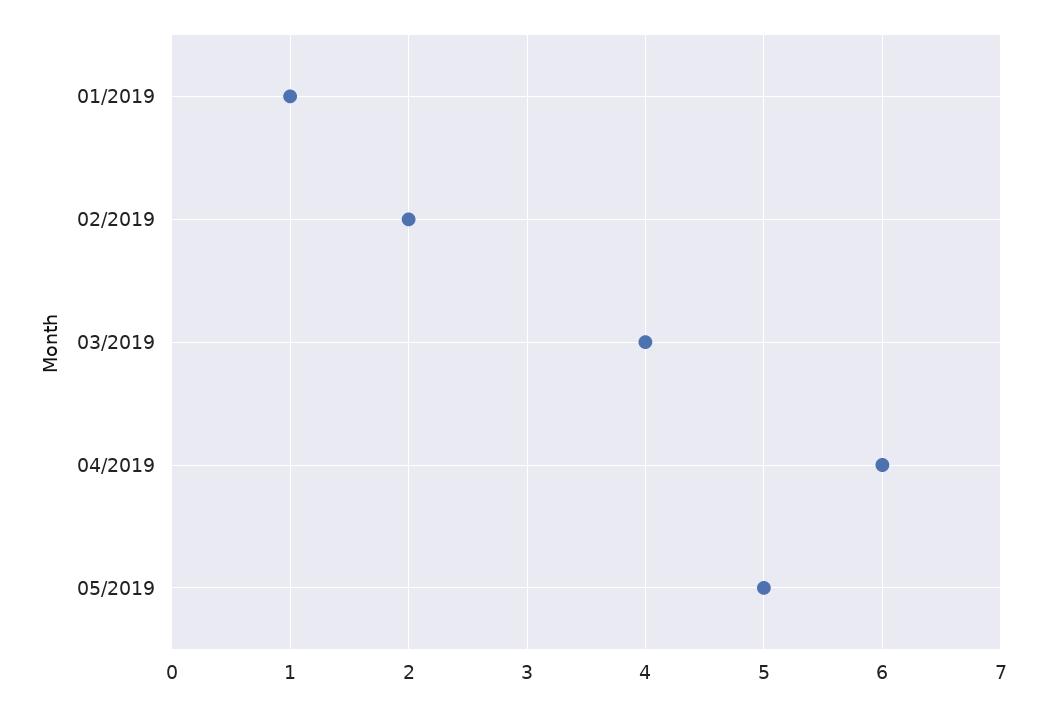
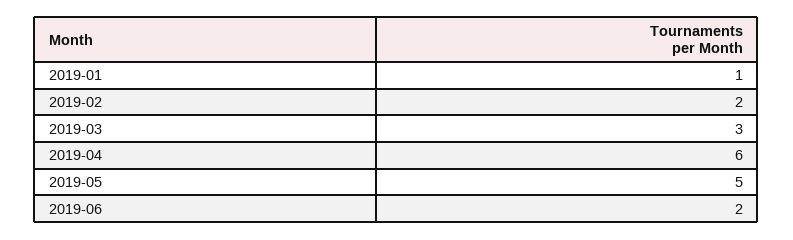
03/2019: 4 -> 3
2019-06: none -> 2

